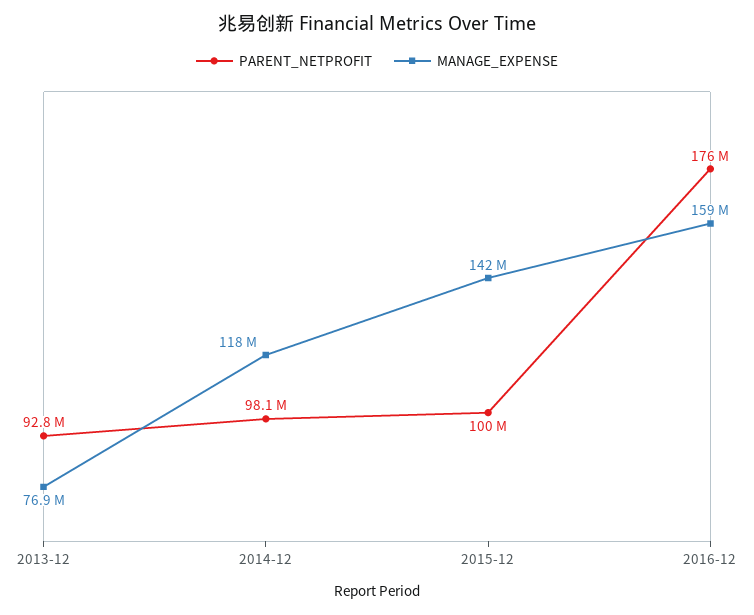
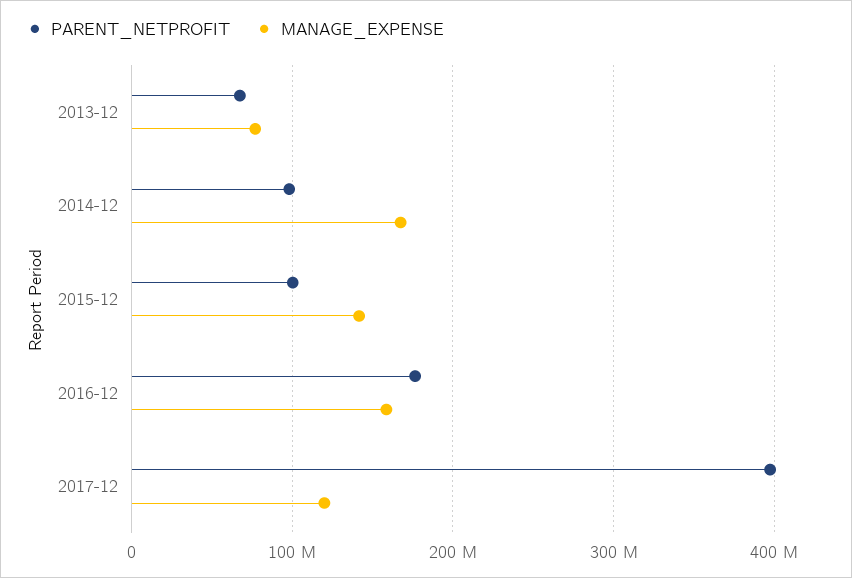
PARENT_NETPROFIT, 2013-12: 92800000 -> 70000000
MANAGE_EXPENSE, 2014-12: 118000000 -> 170000000
PARENT_NETPROFIT, 2017-12: none -> 400000000
MANAGE_EXPENSE, 2017-12: none -> 120000000

